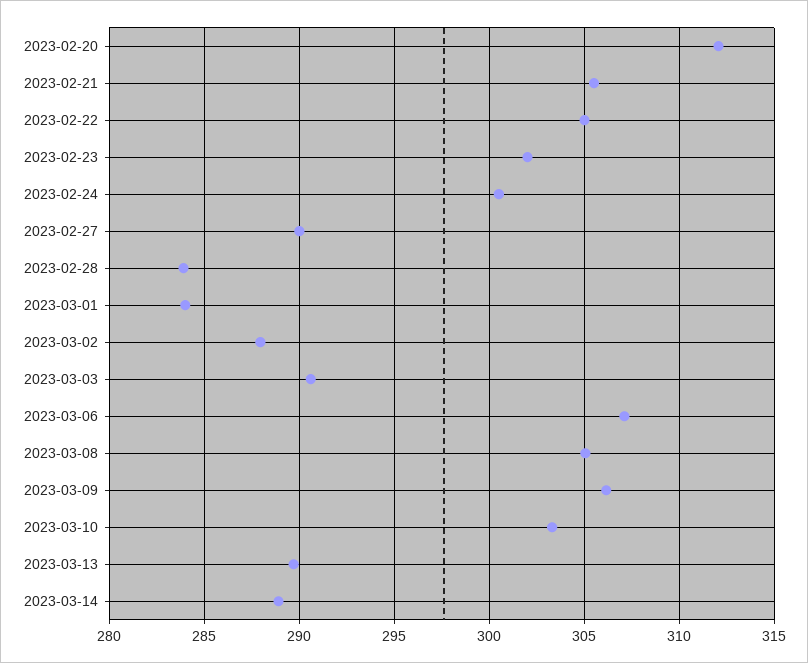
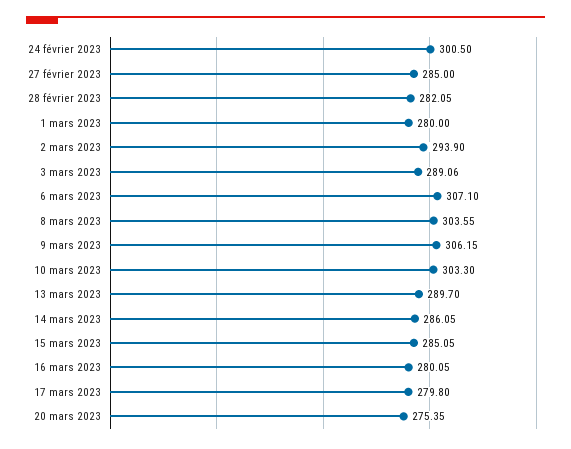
2023-02-20: 312 -> none
2023-02-21: 305.5 -> none
2023-02-22: 305 -> none
2023-02-23: 302 -> none
2023-02-27: 290 -> 285
2023-02-28: 284 -> 282.05
2023-03-01: 284 -> 280
2023-03-02: 288 -> 293.9
2023-03-03: 290.5 -> 289.06
2023-03-08: 305 -> 303.55
2023-03-14: 289 -> 286.05
15 mars 2023: none -> 285.05
16 mars 2023: none -> 280.05
17 mars 2023: none -> 279.8
20 mars 2023: none -> 275.35

